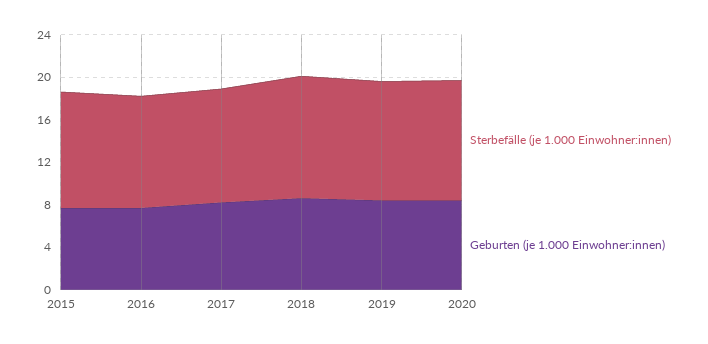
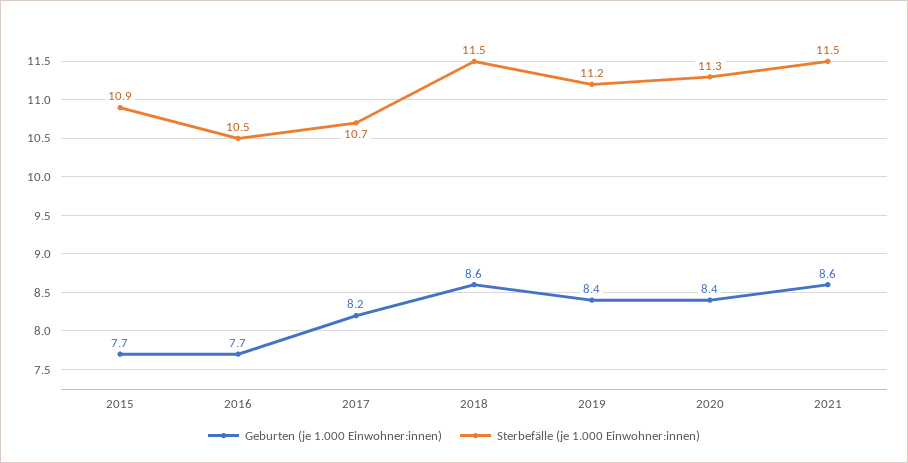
Geburten (je 1.000 Einwohner:innen), 2021: none -> 8.6
Sterbefälle (je 1.000 Einwohner:innen), 2021: none -> 11.5

